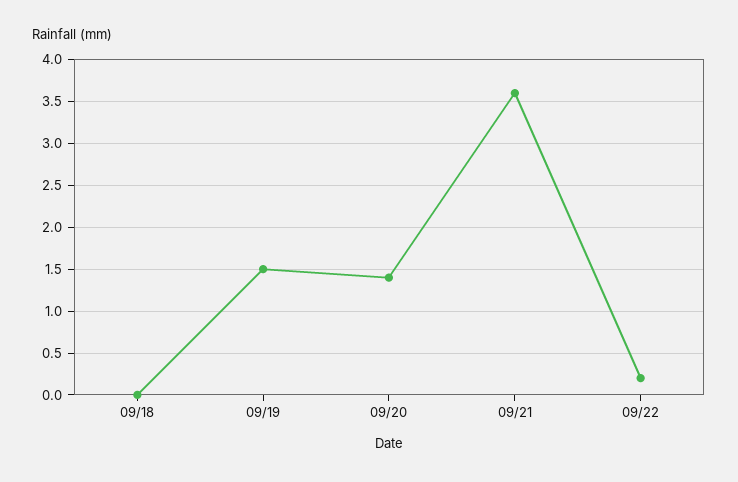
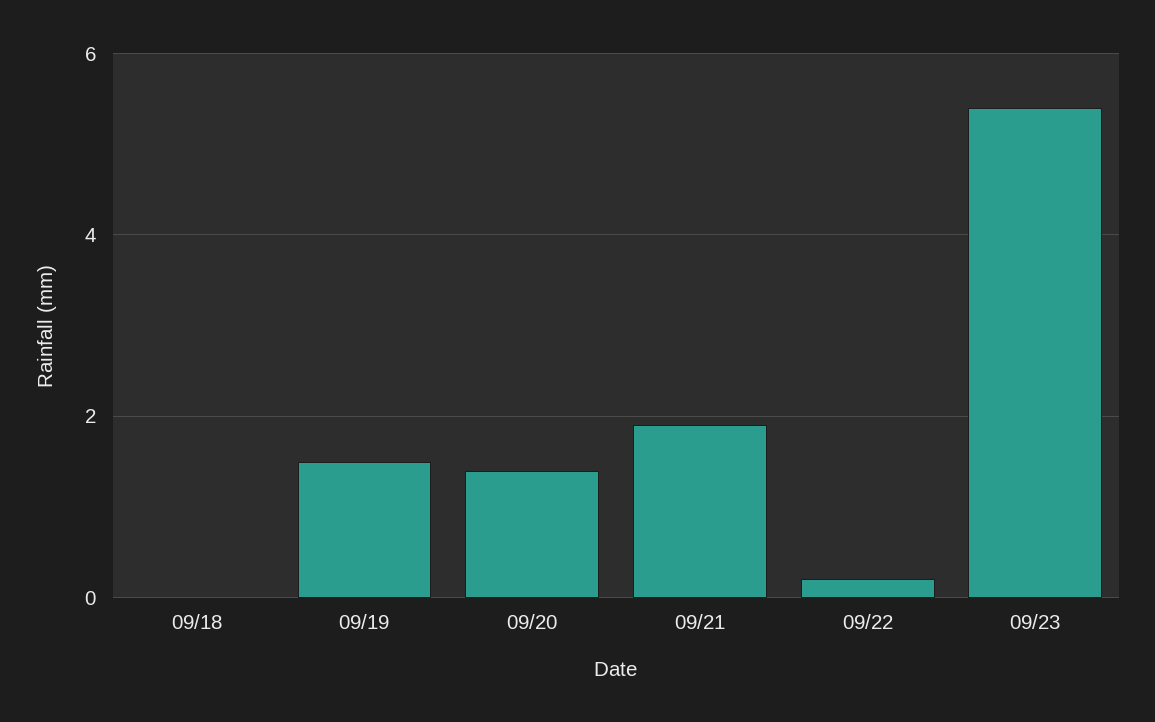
09/21: 3.6 -> 2
09/23: none -> 5.5

